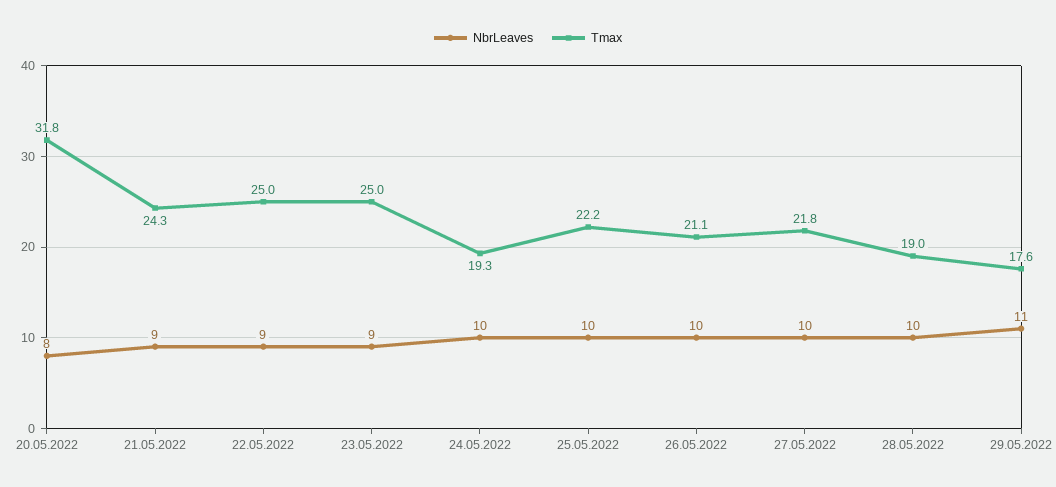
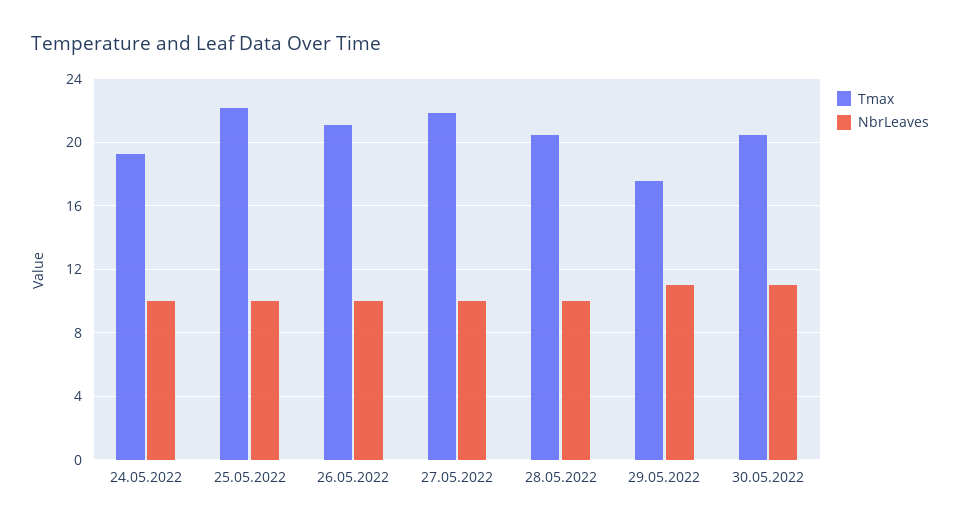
NbrLeaves, 20.05.2022: 8 -> none
Tmax, 20.05.2022: 31.8 -> none
NbrLeaves, 21.05.2022: 9 -> none
Tmax, 21.05.2022: 24.3 -> none
NbrLeaves, 22.05.2022: 9 -> none
Tmax, 22.05.2022: 25 -> none
NbrLeaves, 23.05.2022: 9 -> none
Tmax, 23.05.2022: 25 -> none
Tmax, 28.05.2022: 19 -> 20.5
Tmax, 30.05.2022: none -> 20.5
NbrLeaves, 30.05.2022: none -> 11

